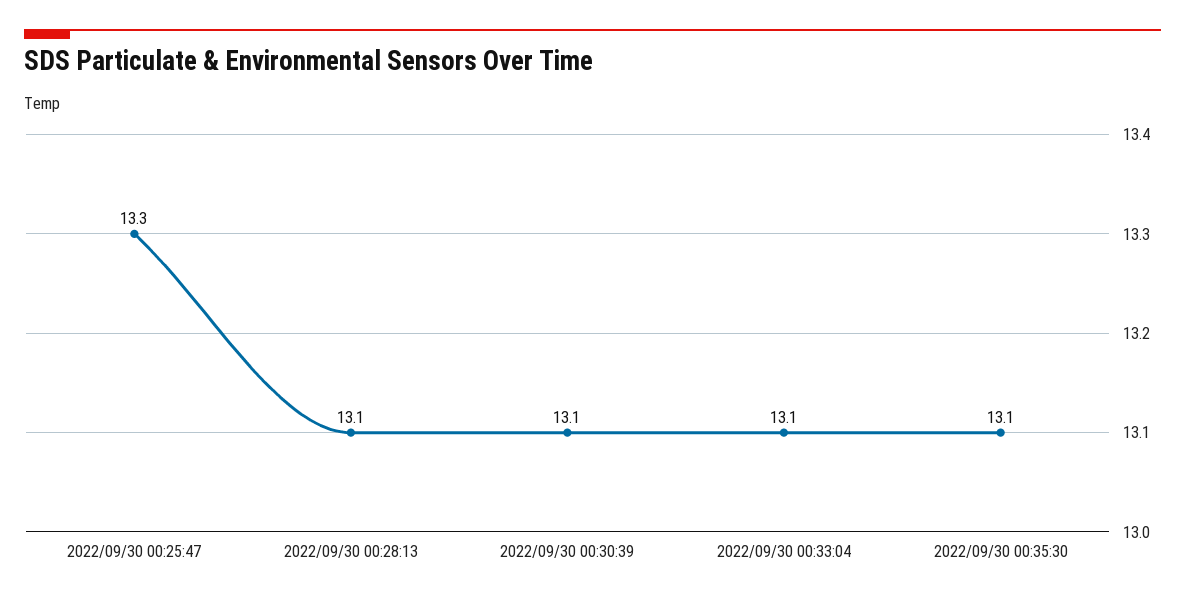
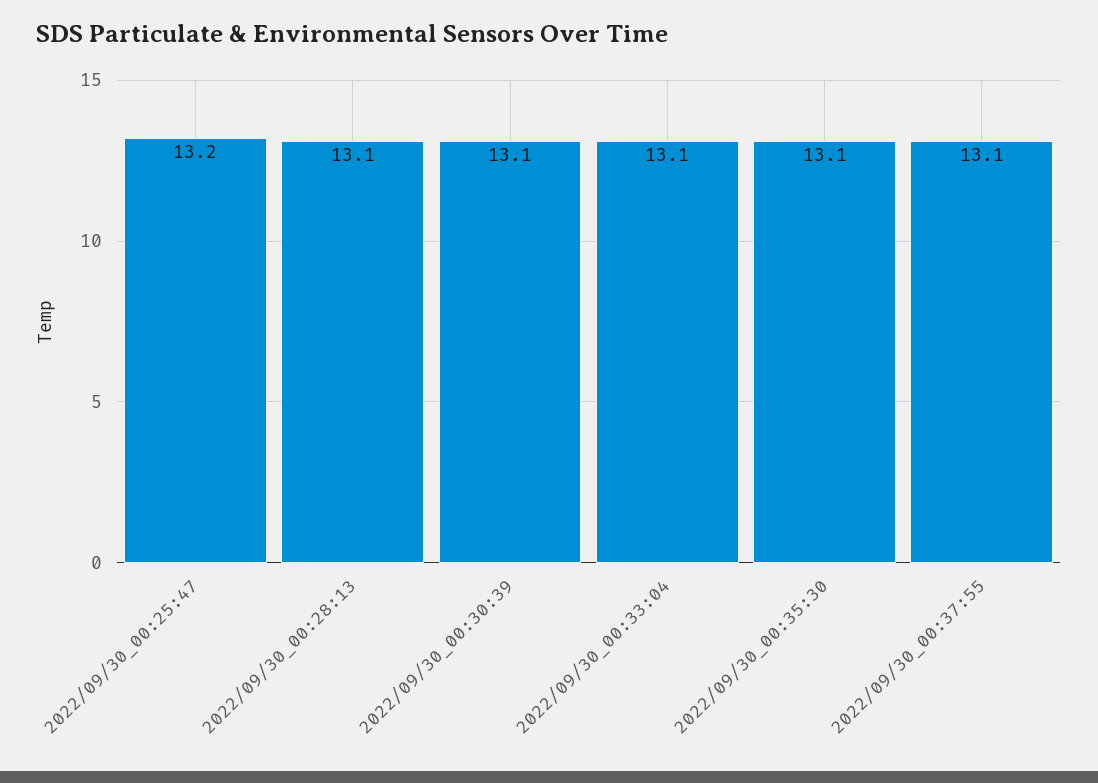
2022/09/30 00:25:47: 13.3 -> 13.2
2022/09/30_00:37:55: none -> 13.1

